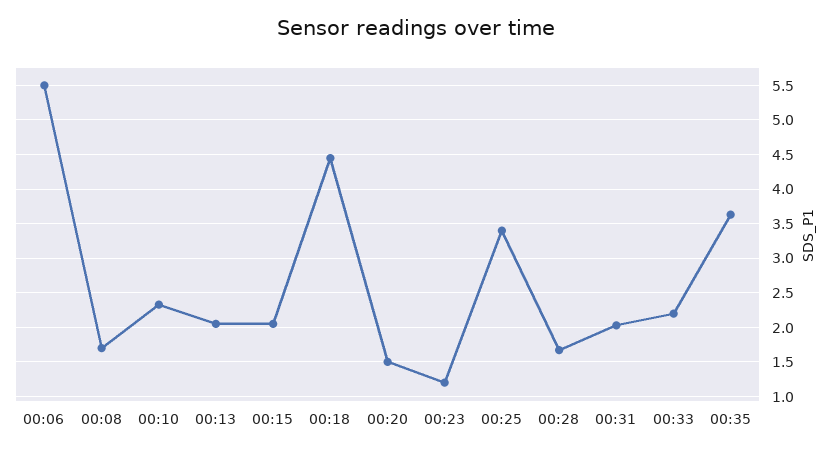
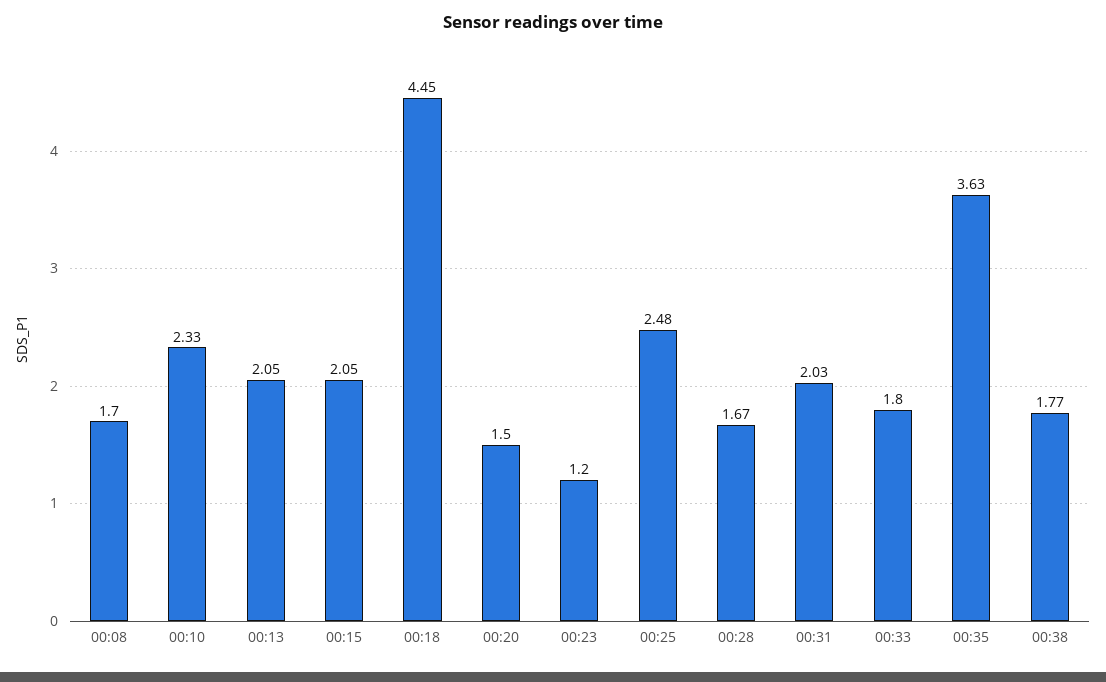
00:06: 5.5 -> none
00:25: 3.4 -> 2.48
00:33: 2.2 -> 1.8
00:38: none -> 1.77

